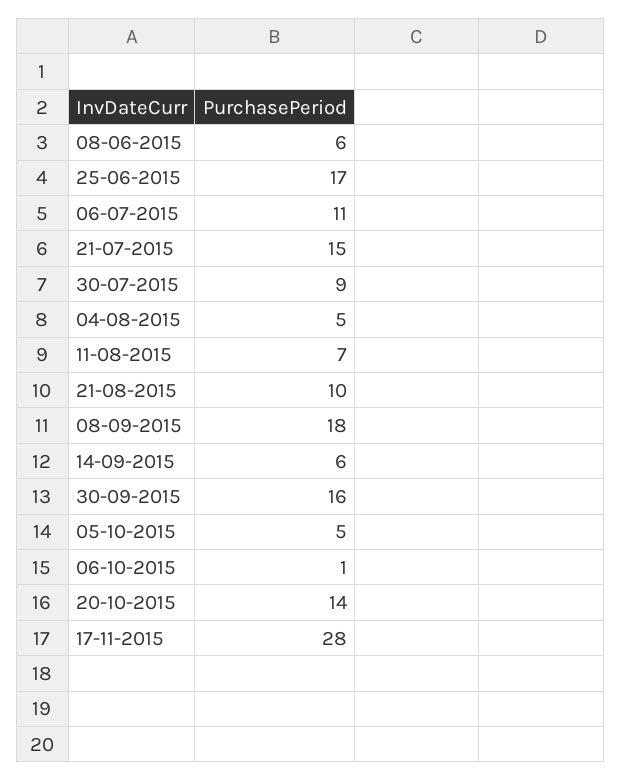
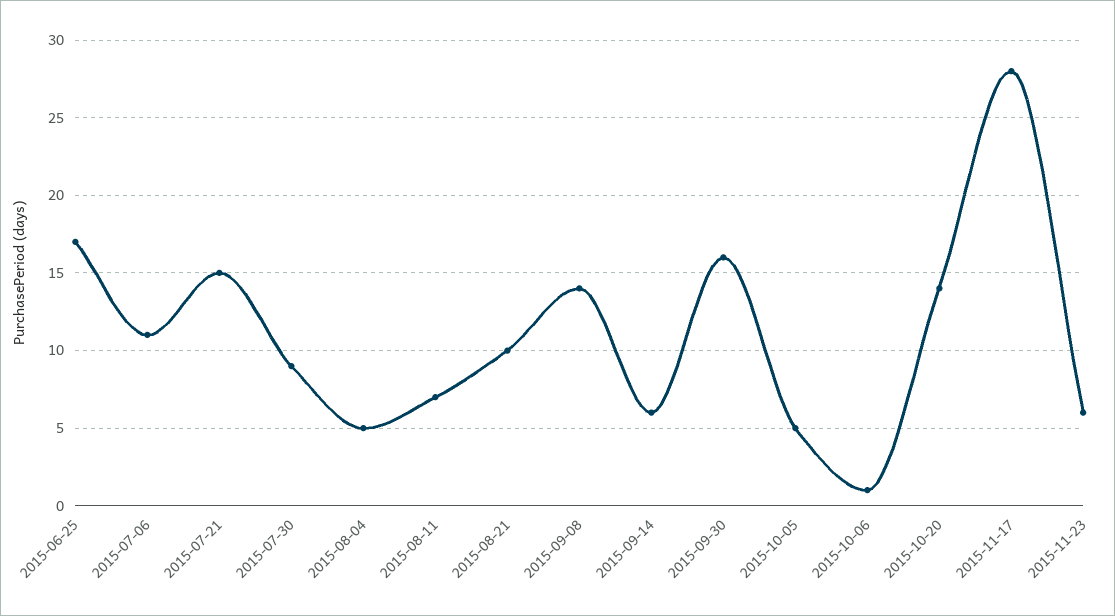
08-06-2015: 6 -> none
08-09-2015: 18 -> 14
2015-11-23: none -> 6

